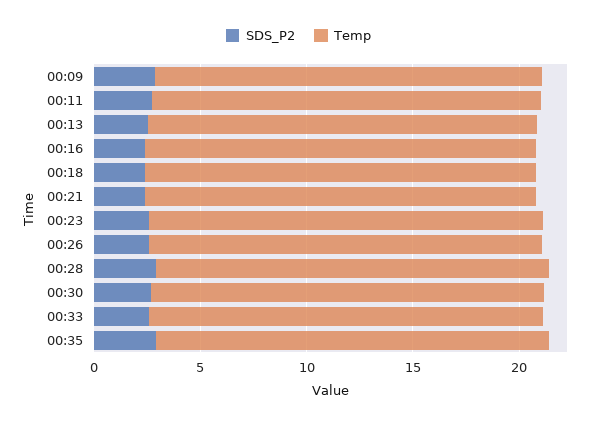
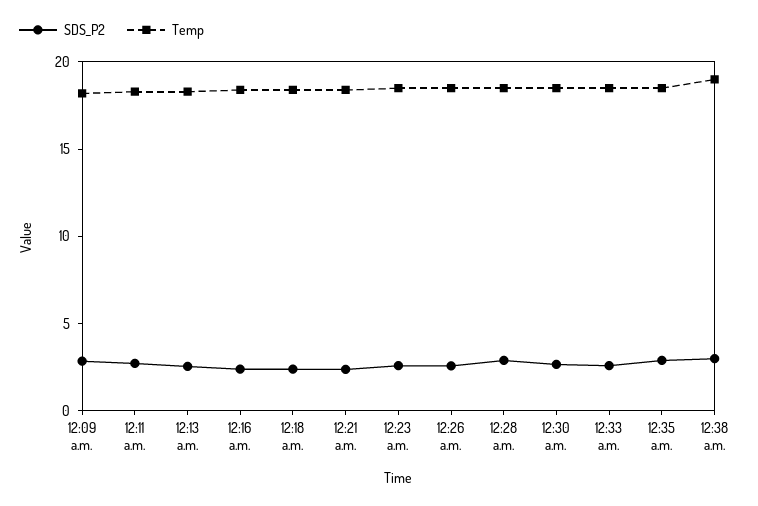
SDS_P2, 12:38 a.m.: none -> 3
Temp, 12:38 a.m.: none -> 19

